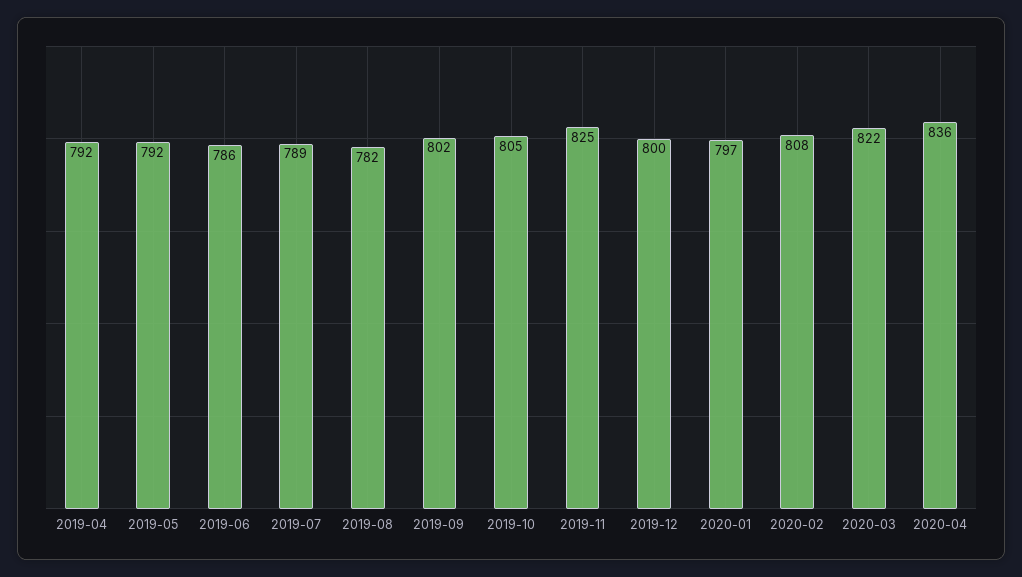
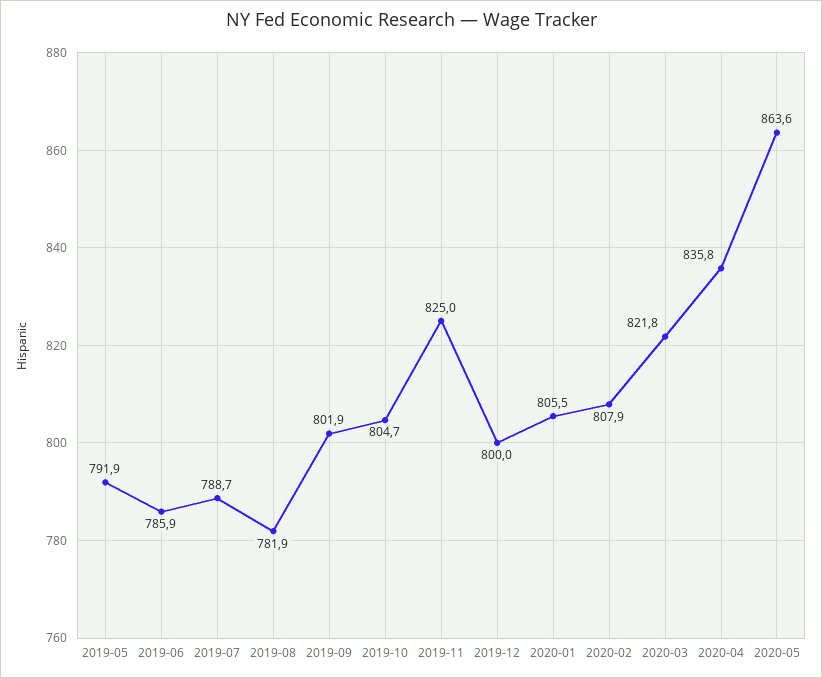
2019-04: 792 -> none
2020-01: 797 -> 805.5
2020-05: none -> 863.6

